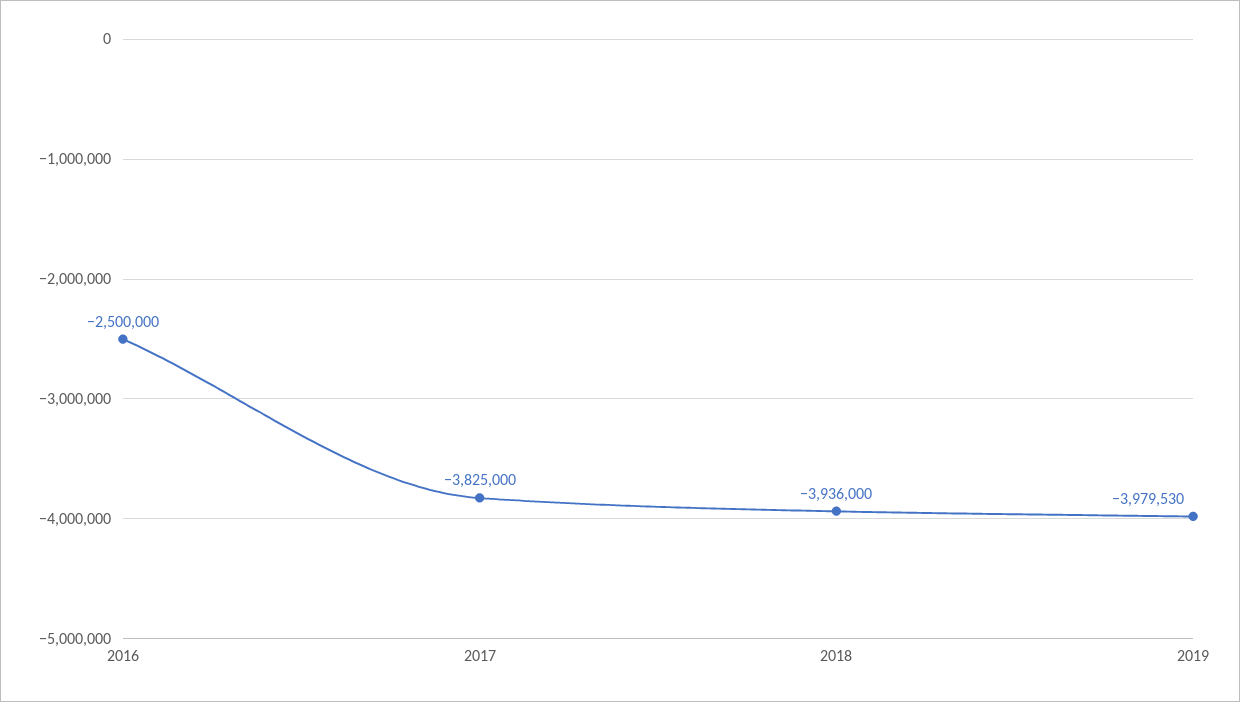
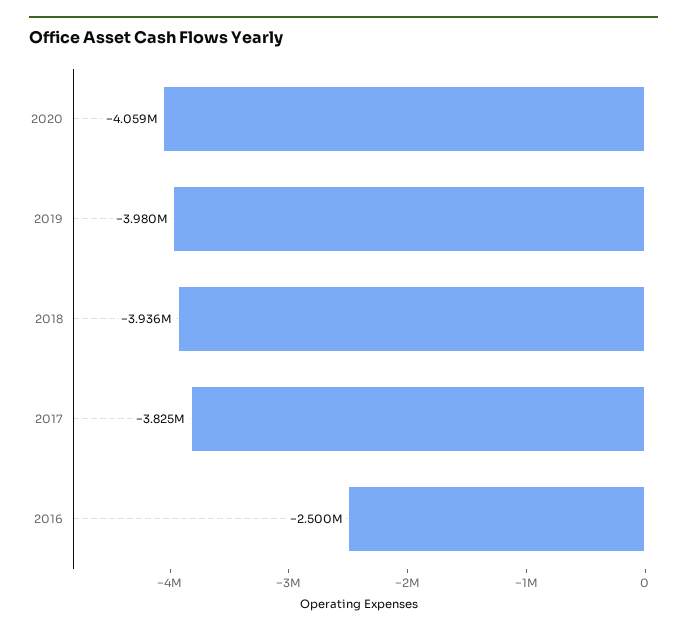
2020: none -> -4059000

